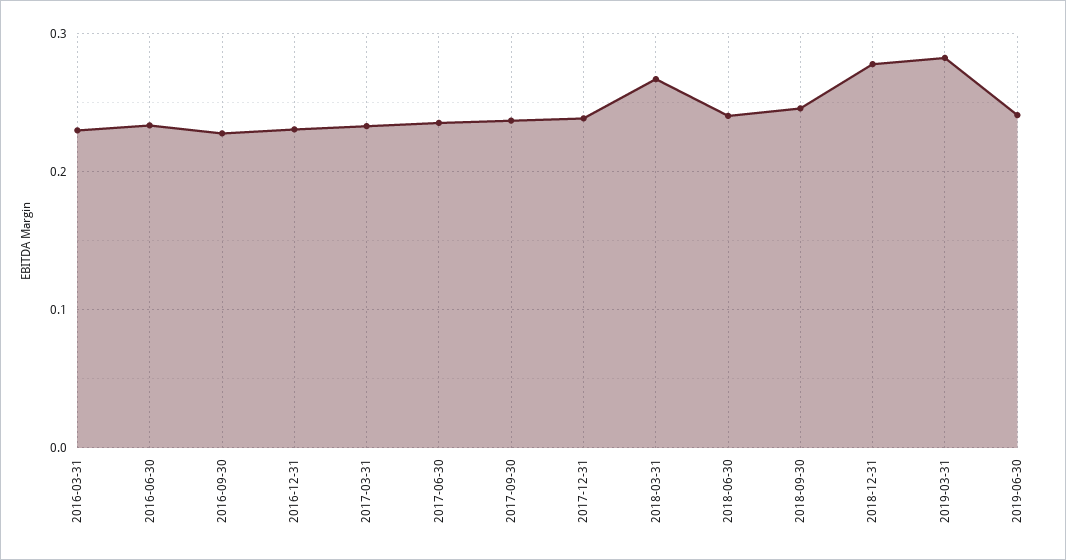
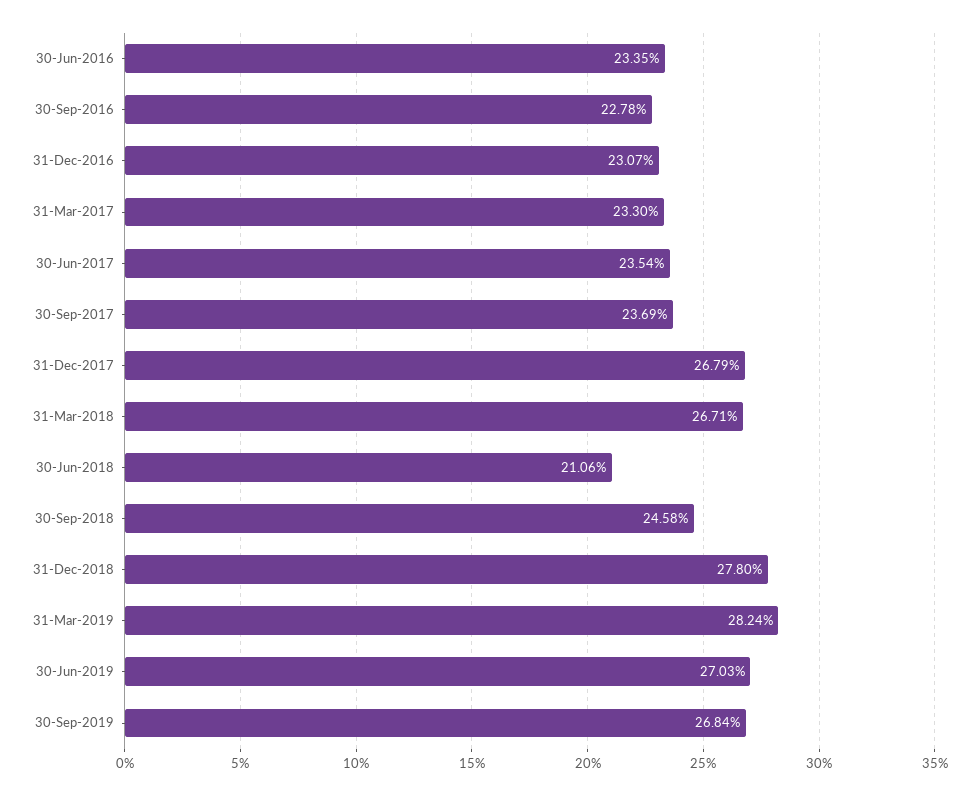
2016-03-31: 0.23 -> none
2017-12-31: 0.24 -> 0.2679
2018-06-30: 0.24 -> 0.2106
2019-06-30: 0.24 -> 0.2703
30-Sep-2019: none -> 0.2684

